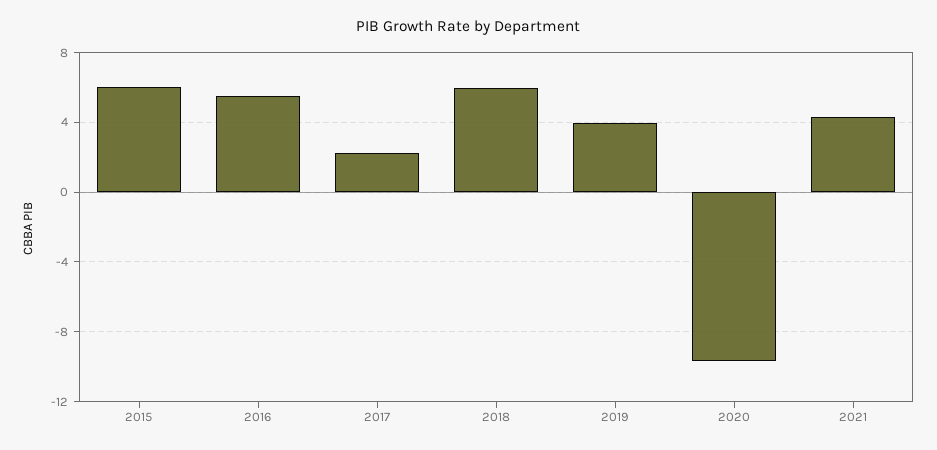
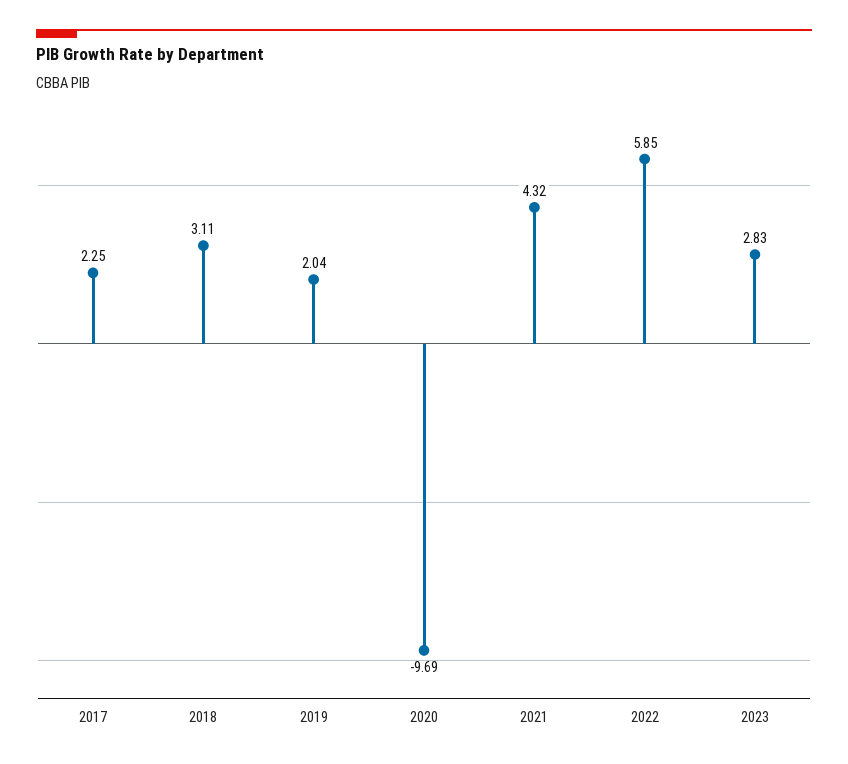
2015: 6 -> none
2016: 5.5 -> none
2018: 6 -> 3.11
2019: 4 -> 2.04
2022: none -> 5.85
2023: none -> 2.83

